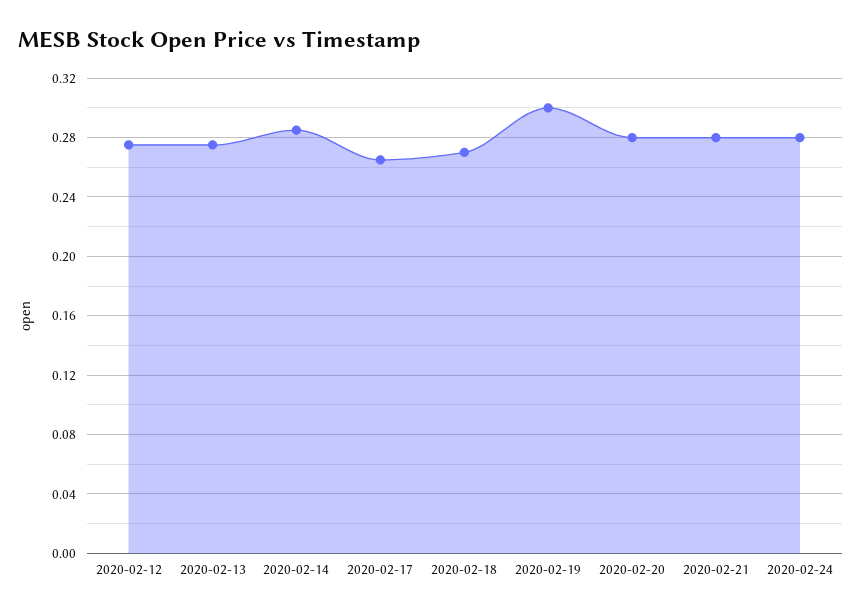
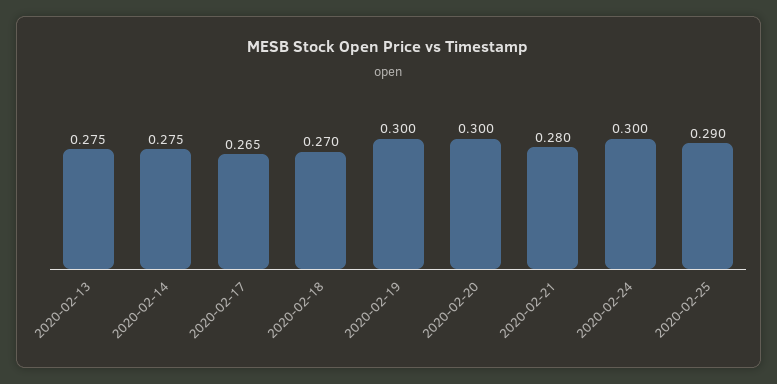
2020-02-12: 0.275 -> none
2020-02-14: 0.285 -> 0.275
2020-02-20: 0.28 -> 0.3
2020-02-24: 0.28 -> 0.3
2020-02-25: none -> 0.29

